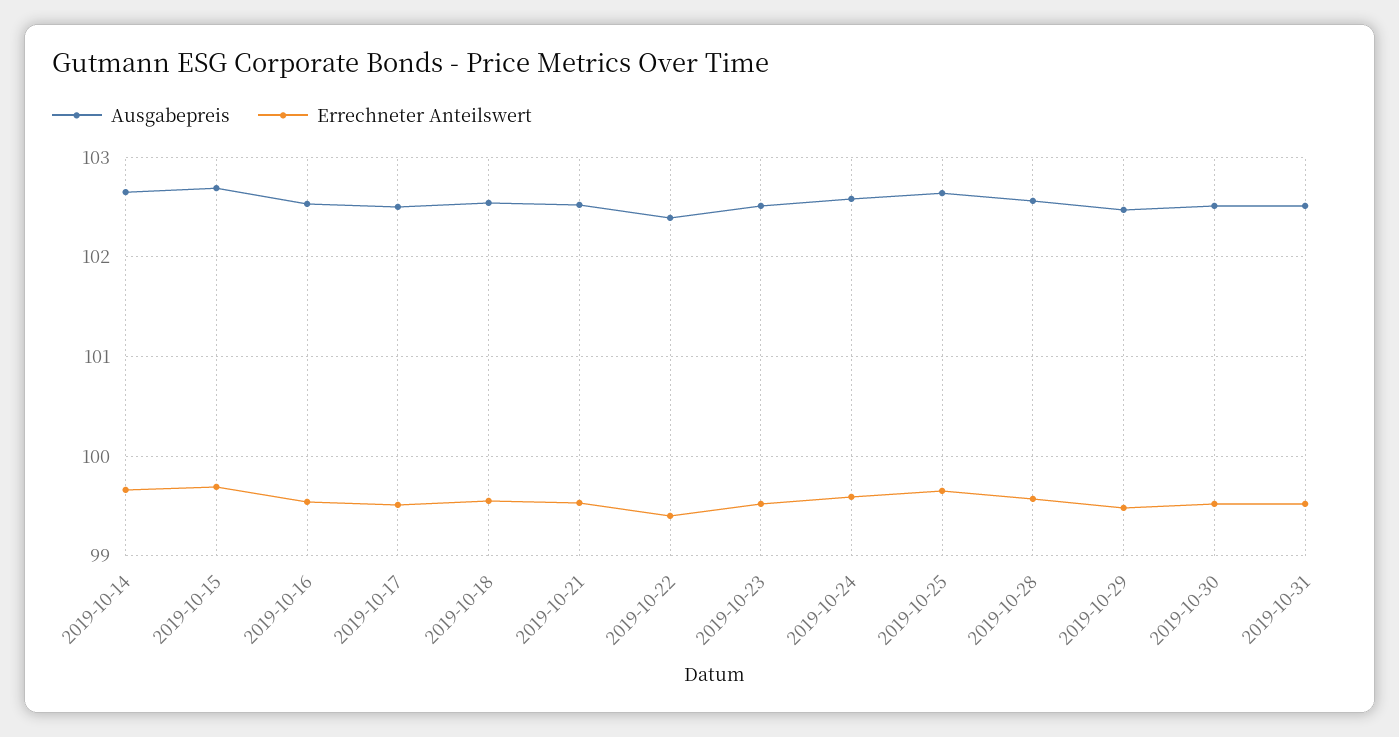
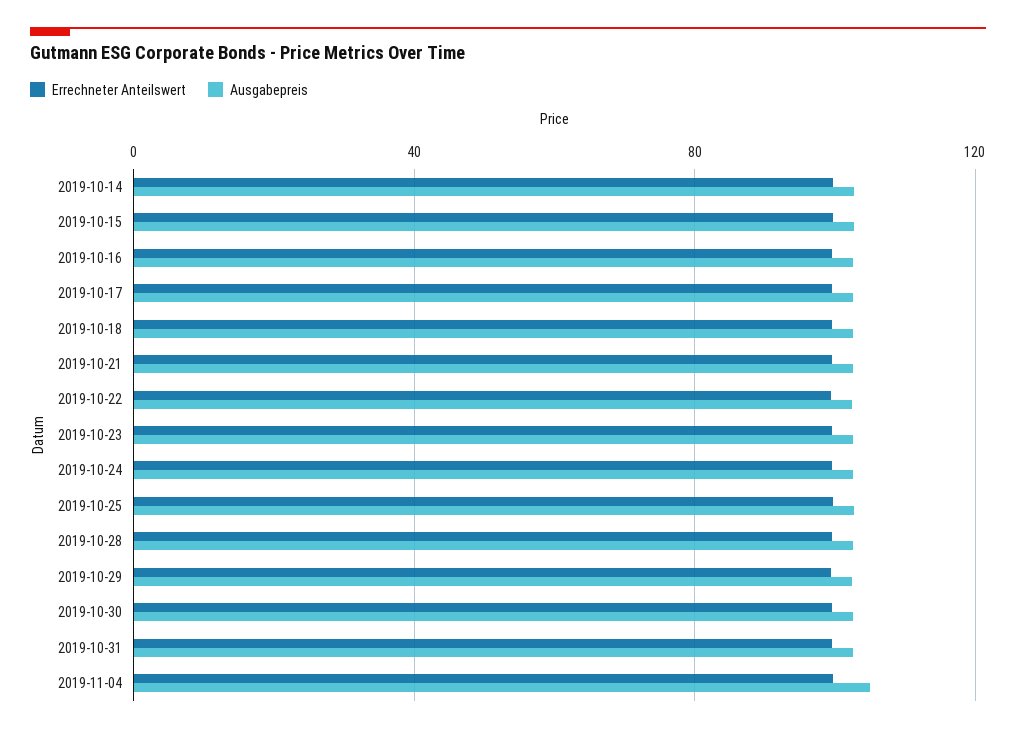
Errechneter Anteilswert, 2019-11-04: none -> 100
Ausgabepreis, 2019-11-04: none -> 105

